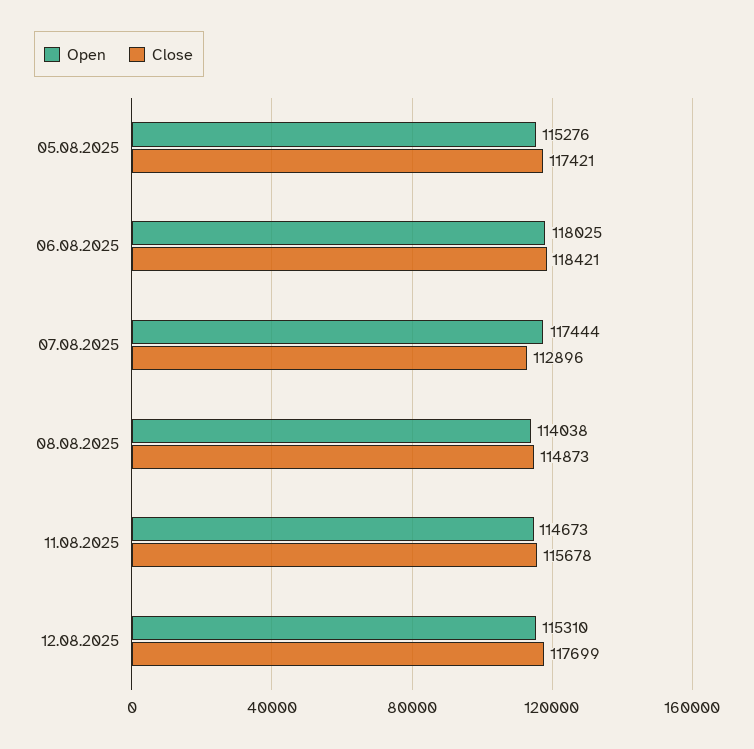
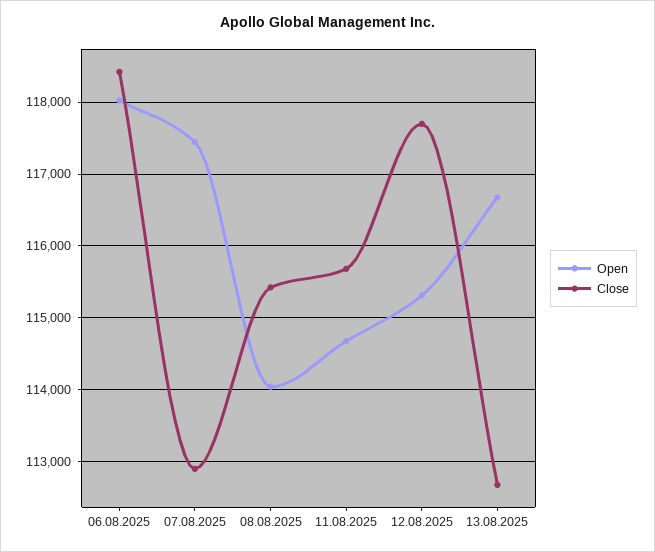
Open, 05.08.2025: 115276 -> none
Close, 05.08.2025: 117421 -> none
Close, 08.08.2025: 114873 -> 115400
Open, 13.08.2025: none -> 116700
Close, 13.08.2025: none -> 112700

